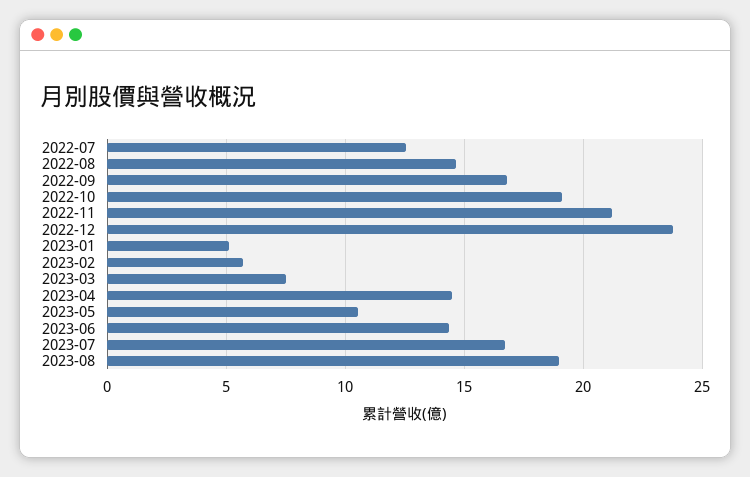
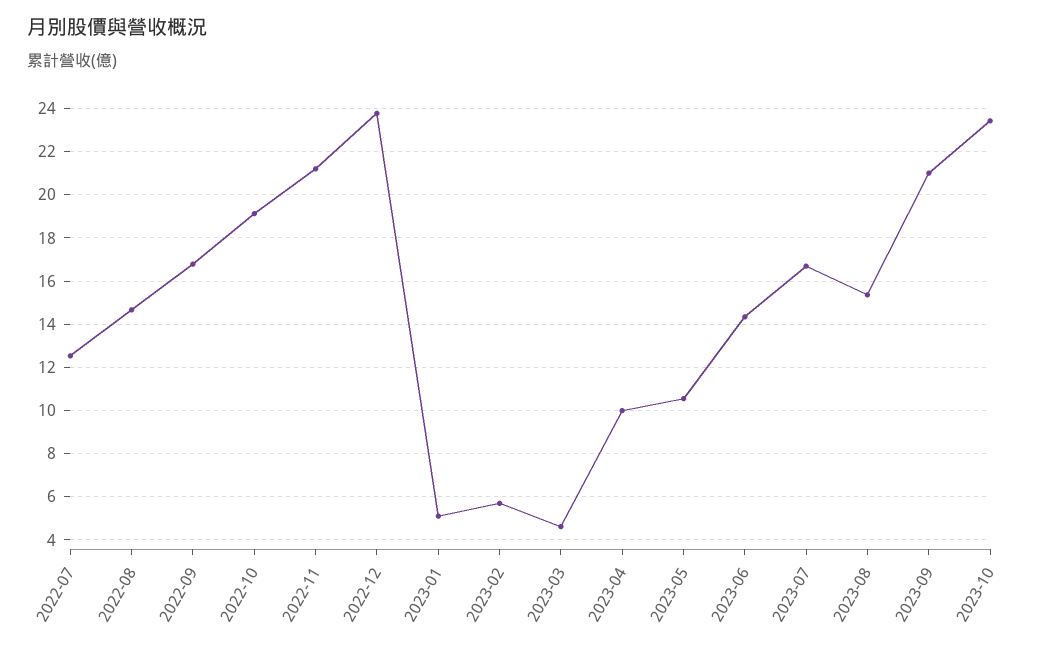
2023-03: 7.5 -> 4.5
2023-04: 14.5 -> 10
2023-08: 19 -> 15.5
2023-09: none -> 21
2023-10: none -> 23.5

